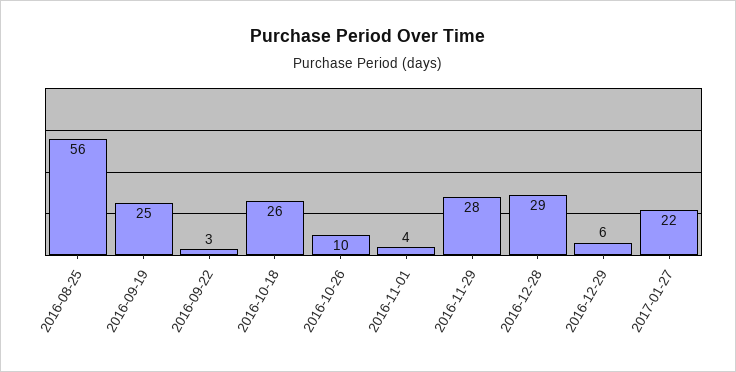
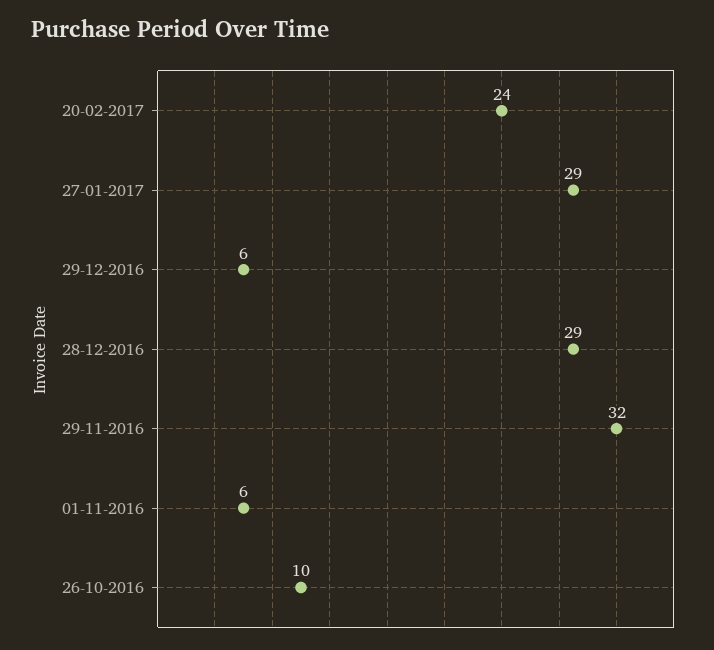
2016-08-25: 56 -> none
2016-09-19: 25 -> none
2016-09-22: 3 -> none
2016-10-18: 26 -> none
2016-11-01: 4 -> 6
2016-11-29: 28 -> 32
2017-01-27: 22 -> 29
20-02-2017: none -> 24

